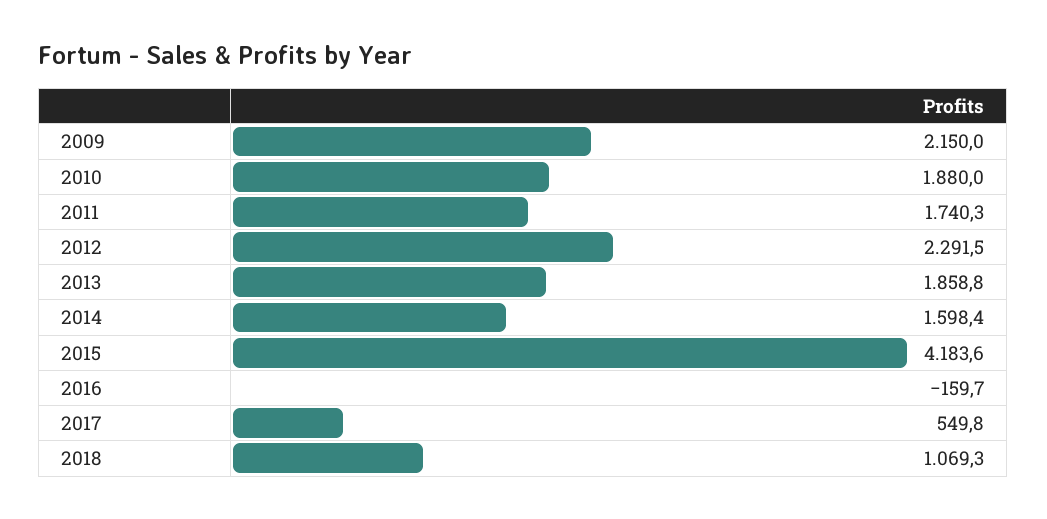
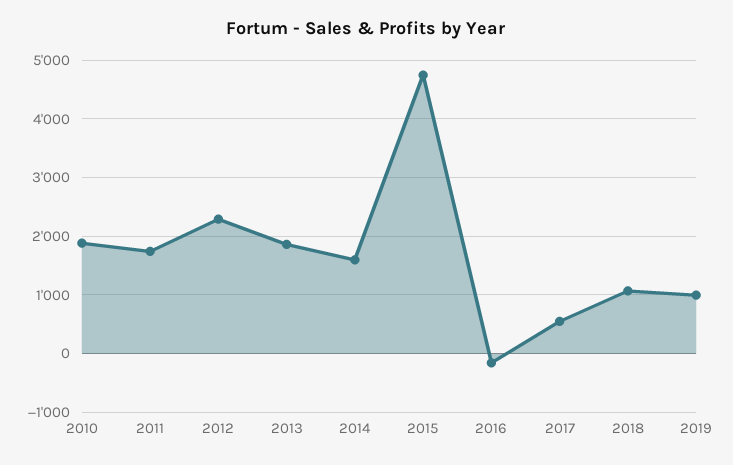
2009: 2150 -> none
2015: 4183.6 -> 4800
2019: none -> 1000

